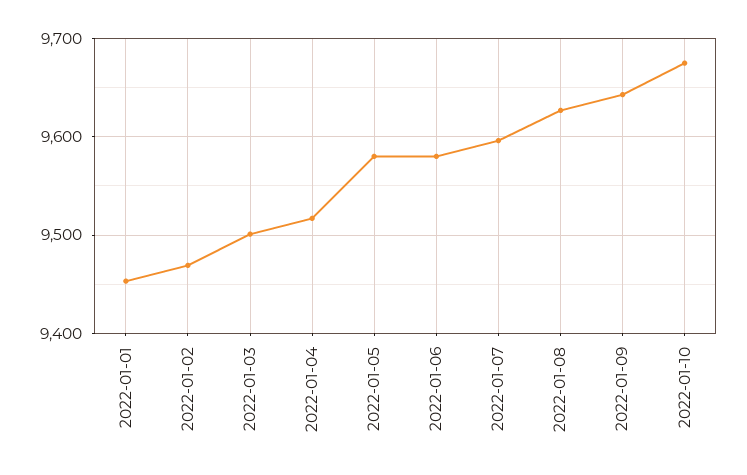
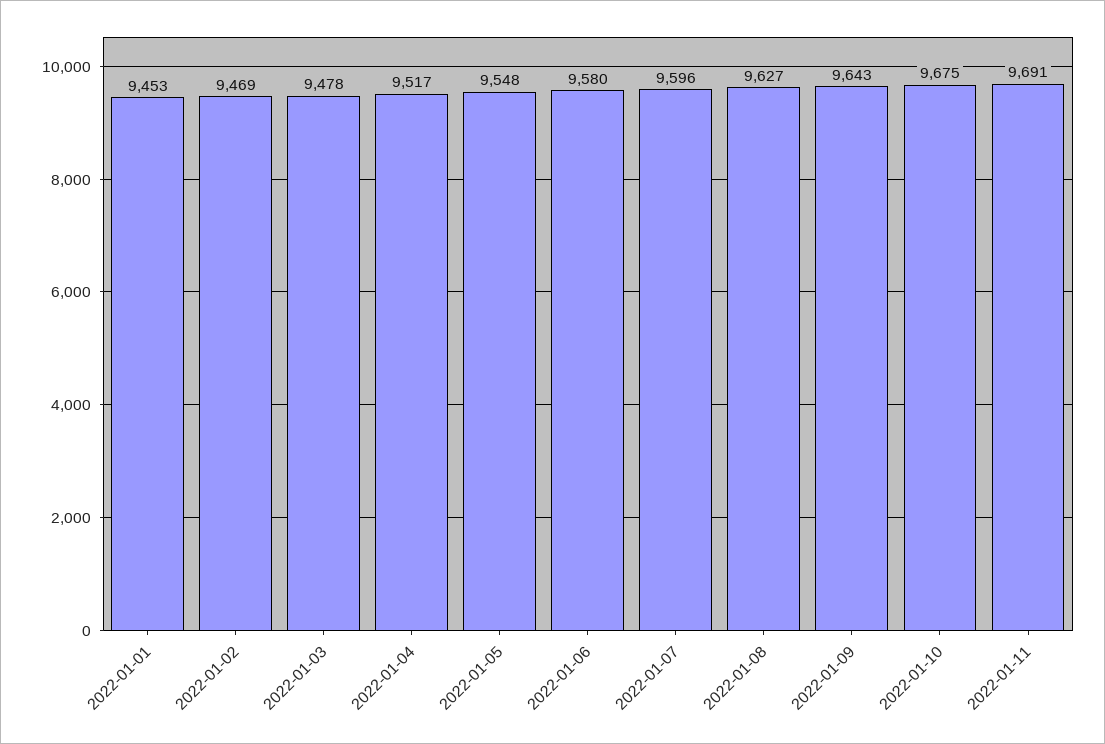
2022-01-03: 9500 -> 9478
2022-01-05: 9580 -> 9548
2022-01-11: none -> 9691

